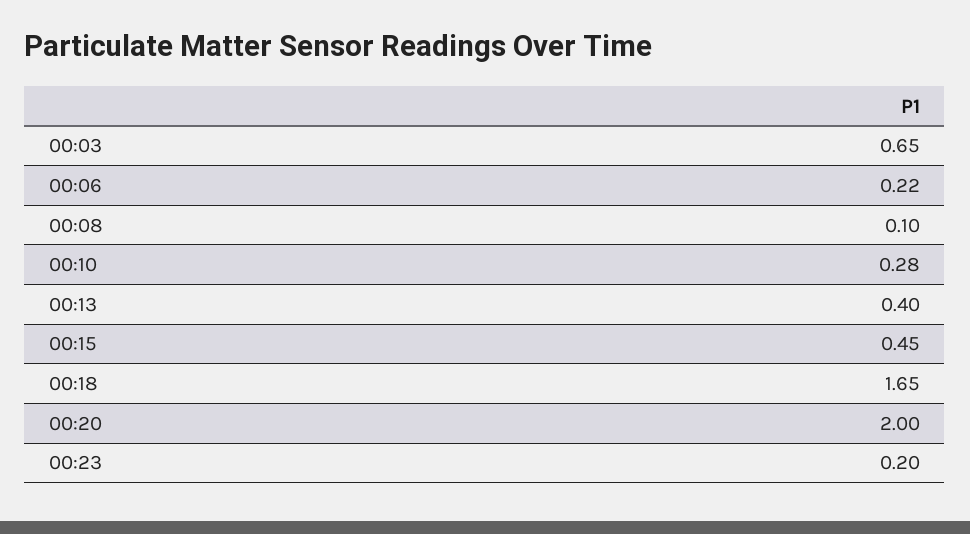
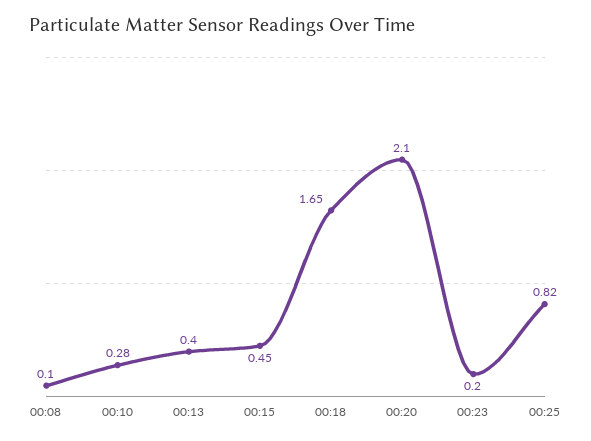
00:03: 0.65 -> none
00:06: 0.22 -> none
00:20: 2 -> 2.1
00:25: none -> 0.82

